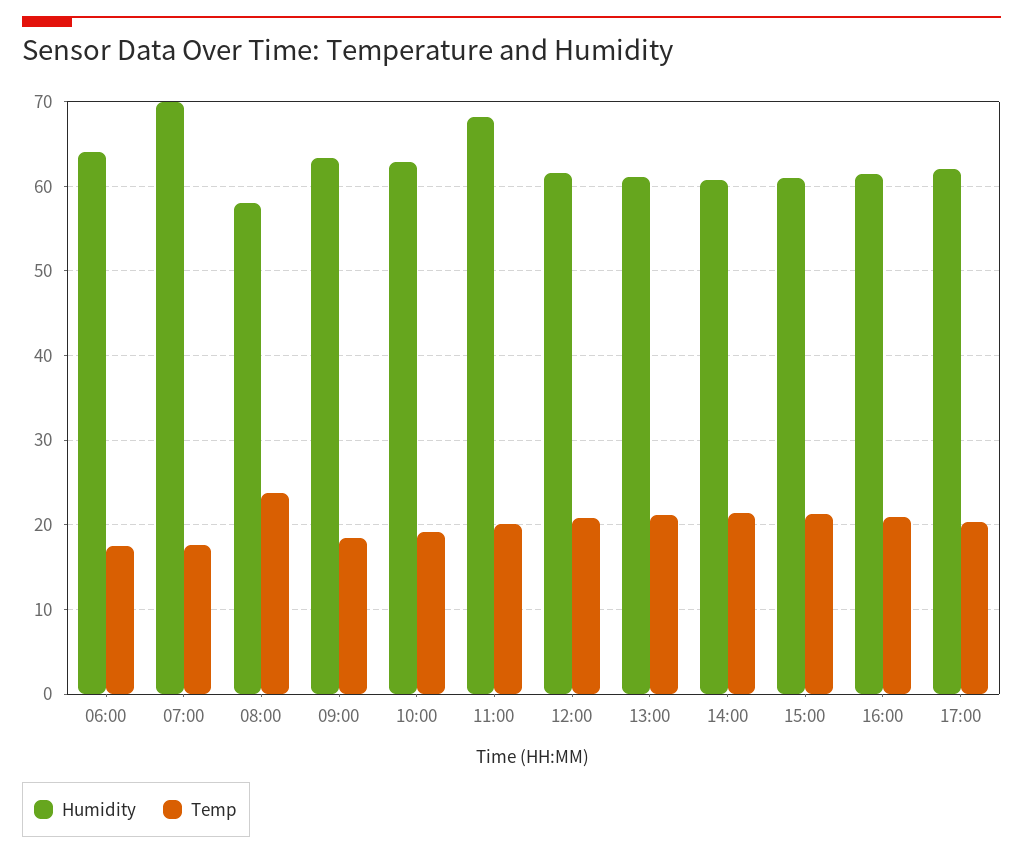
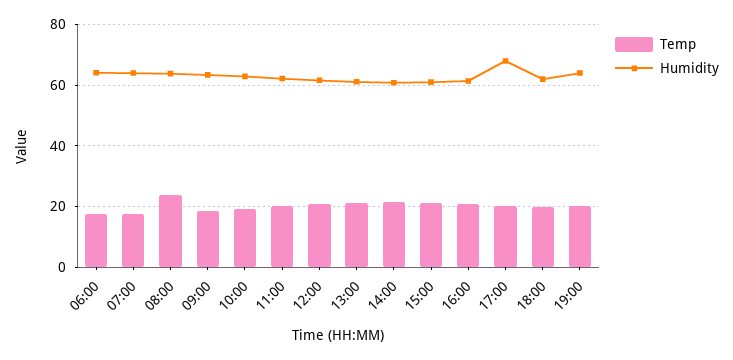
Humidity, 07:00: 70 -> 64
Humidity, 08:00: 58 -> 64
Humidity, 11:00: 68 -> 62
Humidity, 17:00: 62 -> 68
Temp, 18:00: none -> 20
Humidity, 18:00: none -> 62
Temp, 19:00: none -> 20
Humidity, 19:00: none -> 64

